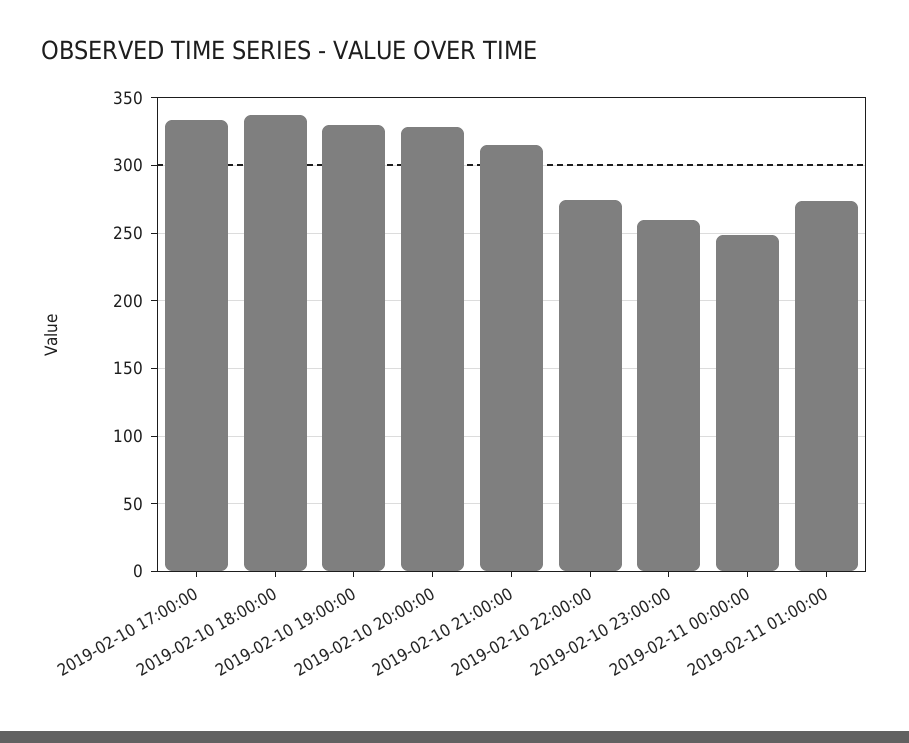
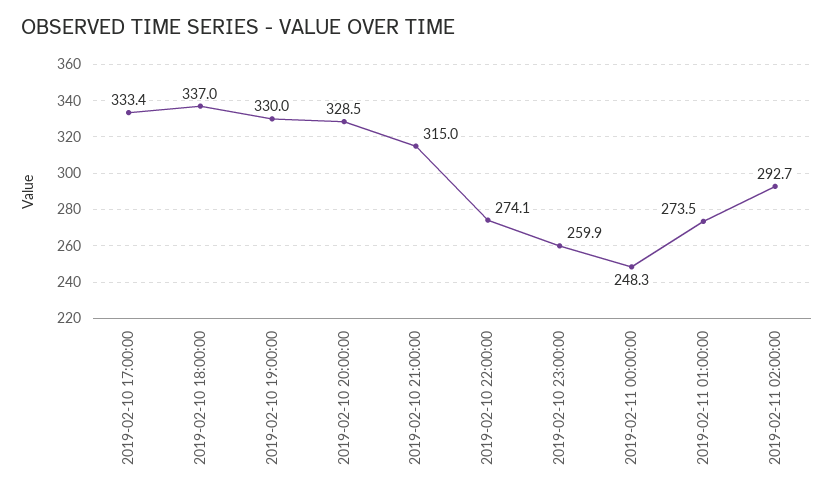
2019-02-11 02:00:00: none -> 292.7

